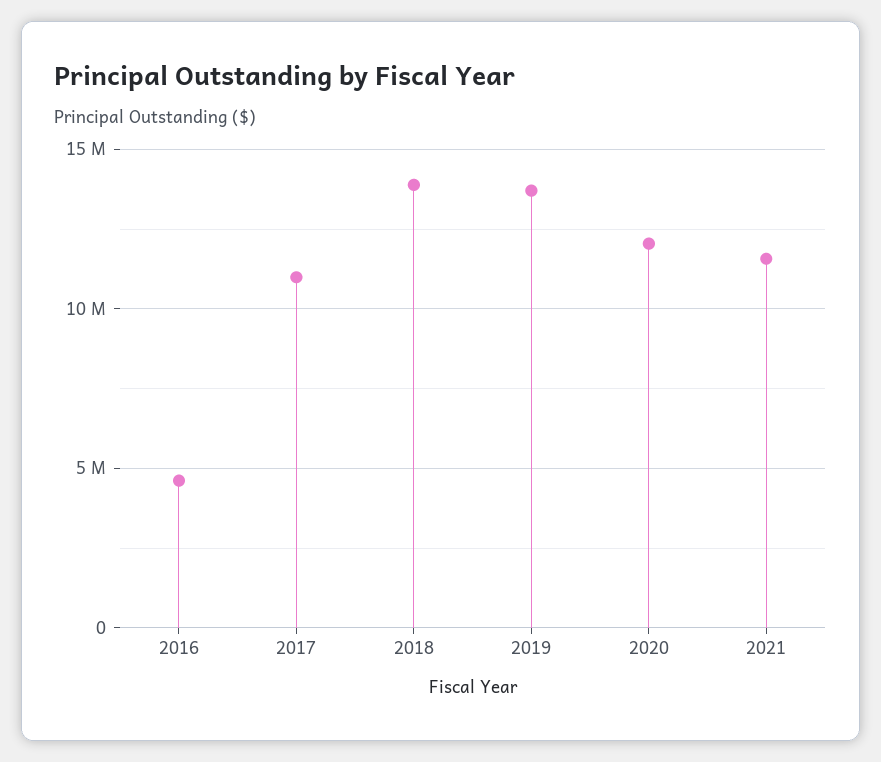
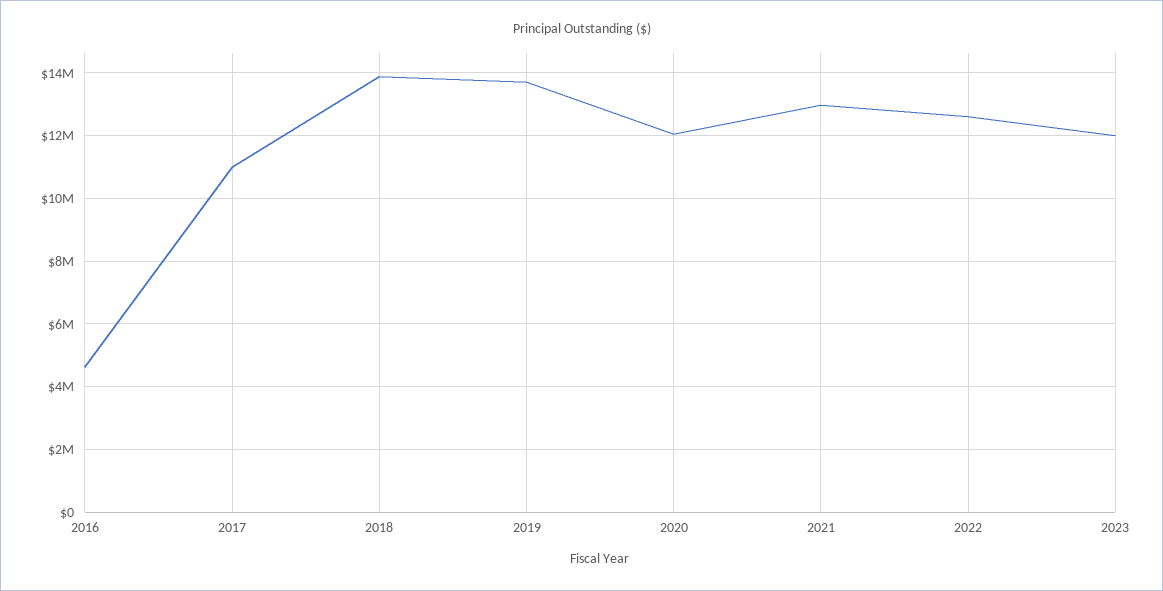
2021: 11500000 -> 13000000
2022: none -> 12600000
2023: none -> 12000000

